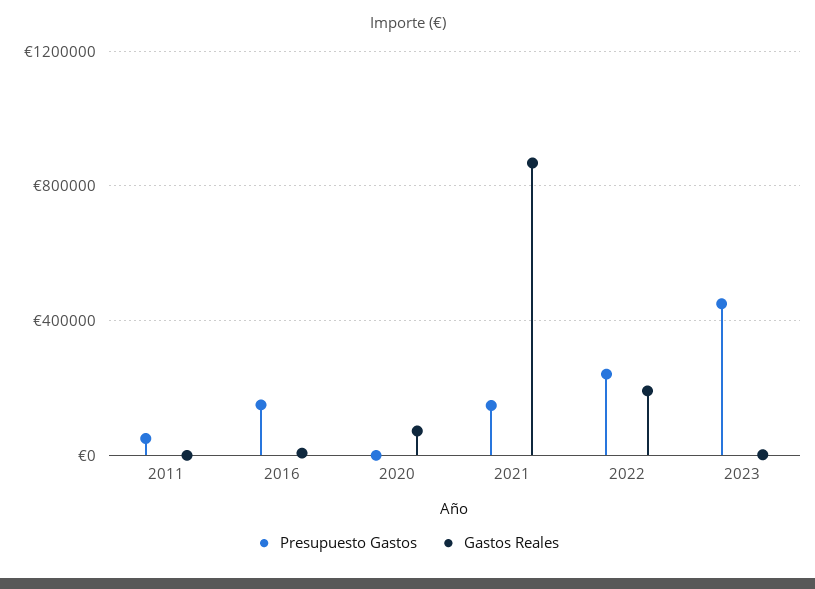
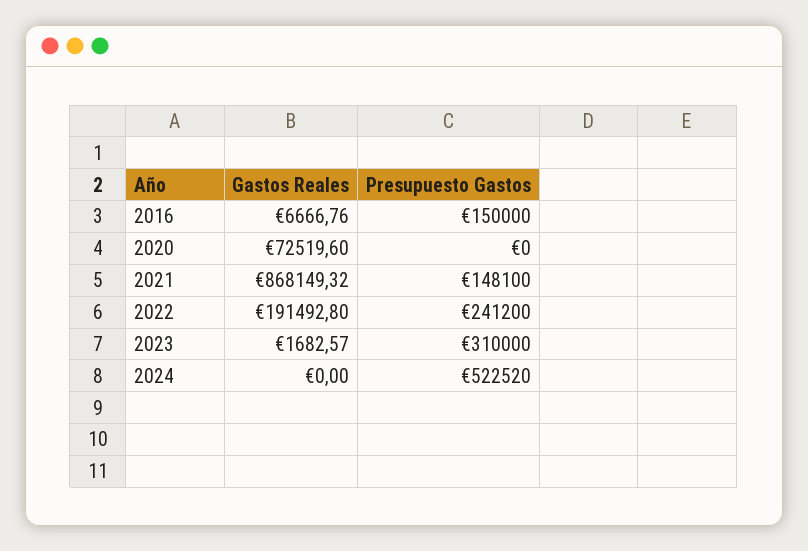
Presupuesto Gastos, 2011: 50000 -> none
Gastos Reales, 2011: 0 -> none
Presupuesto Gastos, 2023: 450000 -> 310000
Gastos Reales, 2024: none -> 0
Presupuesto Gastos, 2024: none -> 522520

